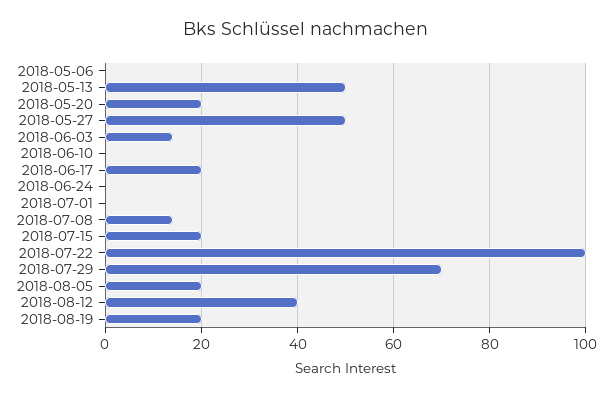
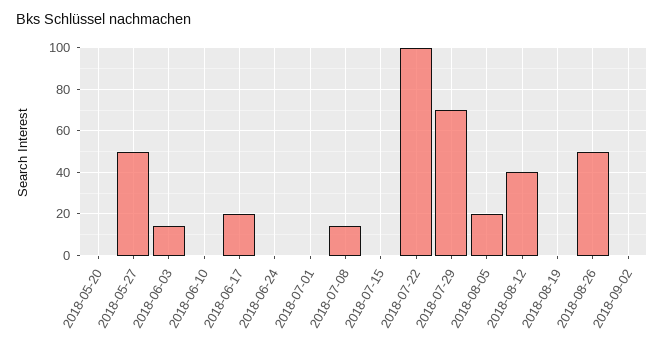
2018-05-06: 0 -> none
2018-05-13: 50 -> none
2018-05-20: 20 -> 0
2018-07-15: 20 -> 0
2018-08-19: 20 -> 0
2018-08-26: none -> 50
2018-09-02: none -> 0

